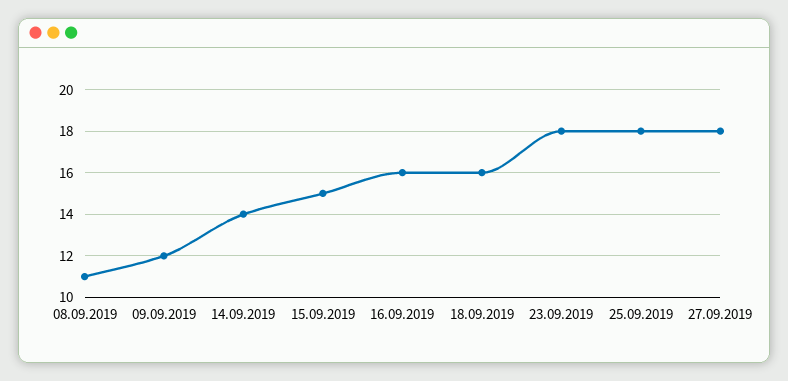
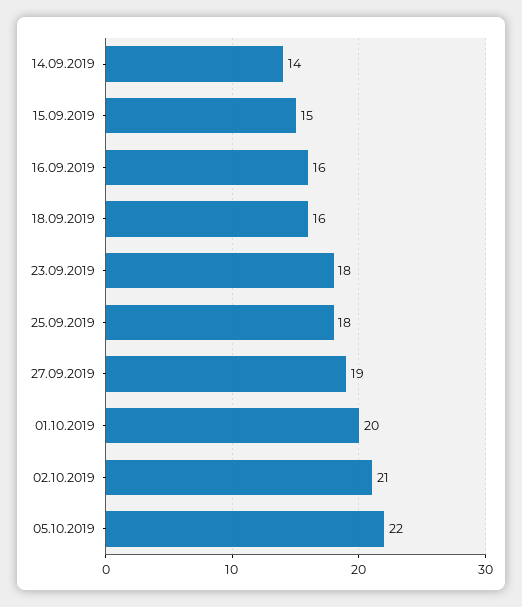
08.09.2019: 11 -> none
09.09.2019: 12 -> none
27.09.2019: 18 -> 19
01.10.2019: none -> 20
02.10.2019: none -> 21
05.10.2019: none -> 22

